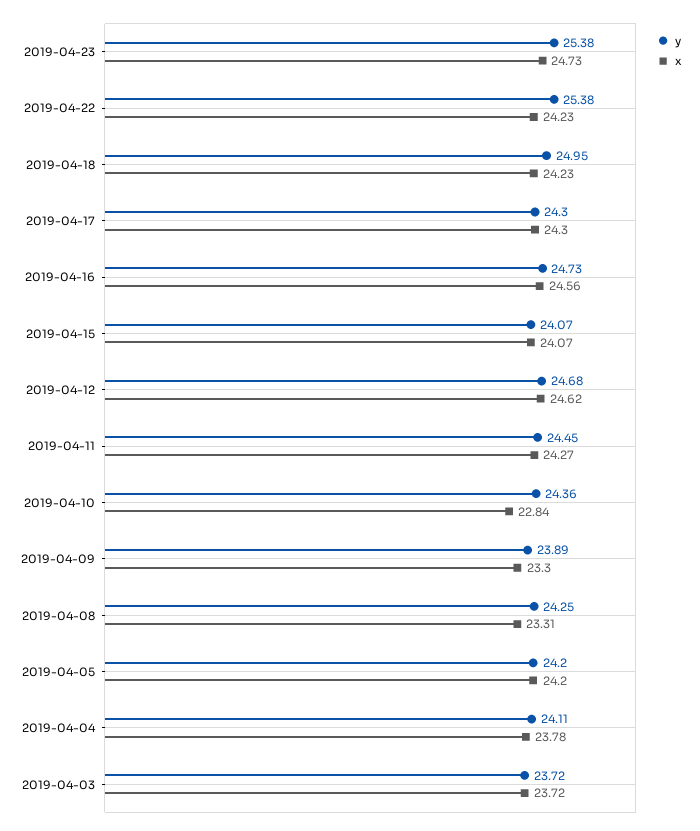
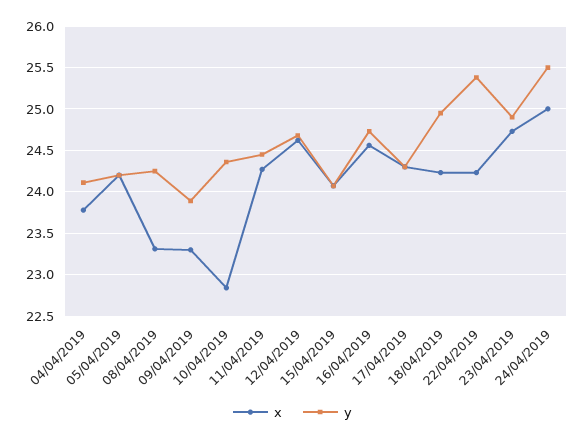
y, 2019-04-23: 25.38 -> 24.9
y, 2019-04-03: 23.72 -> none
x, 2019-04-03: 23.72 -> none
x, 24/04/2019: none -> 25
y, 24/04/2019: none -> 25.5

